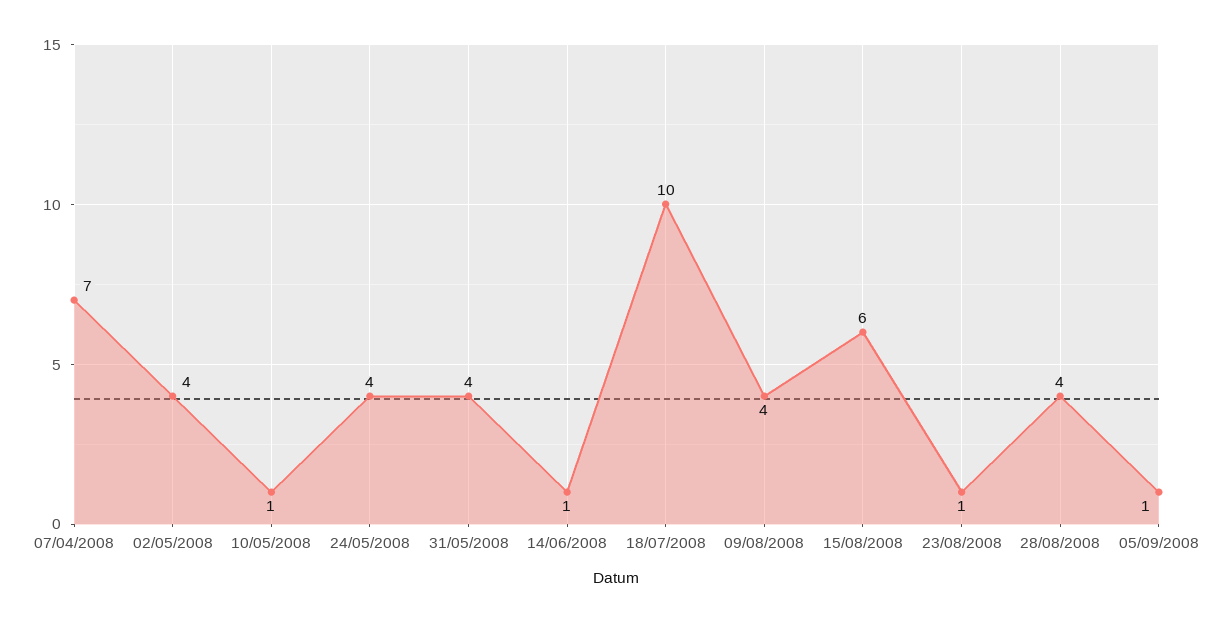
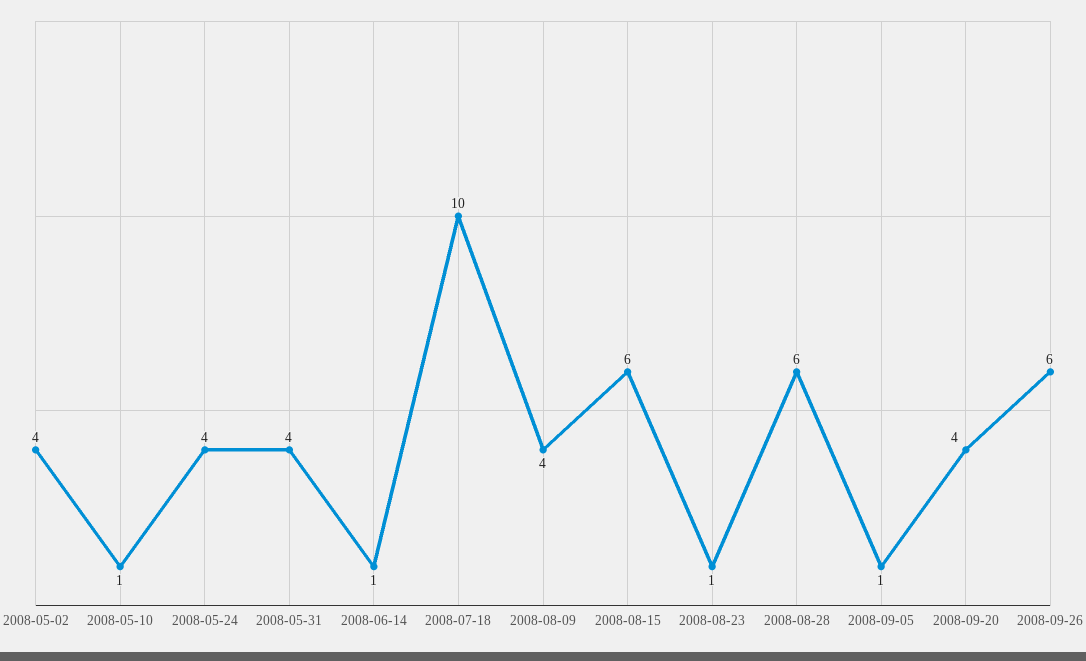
07/04/2008: 7 -> none
28/08/2008: 4 -> 6
2008-09-20: none -> 4
2008-09-26: none -> 6

